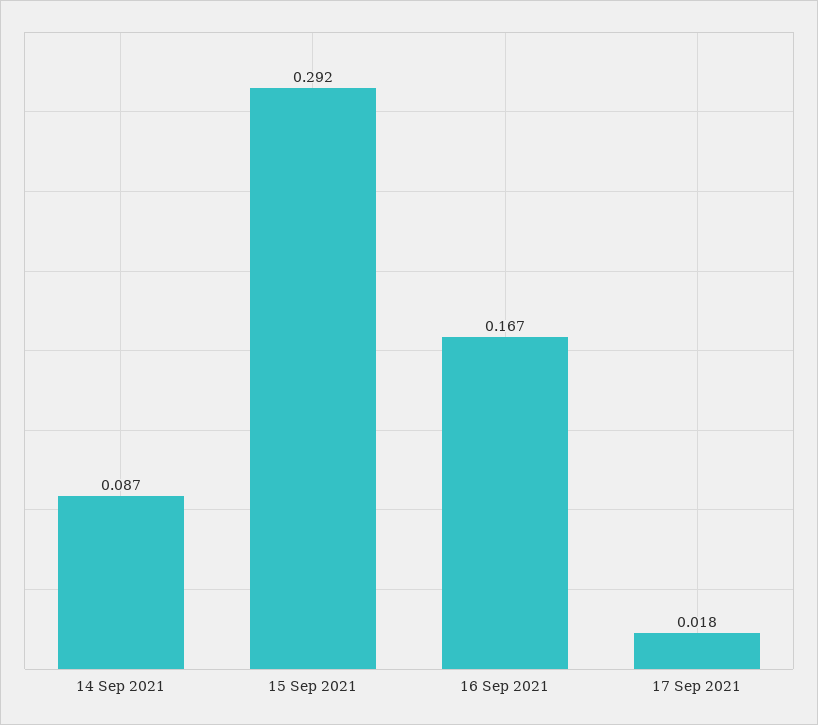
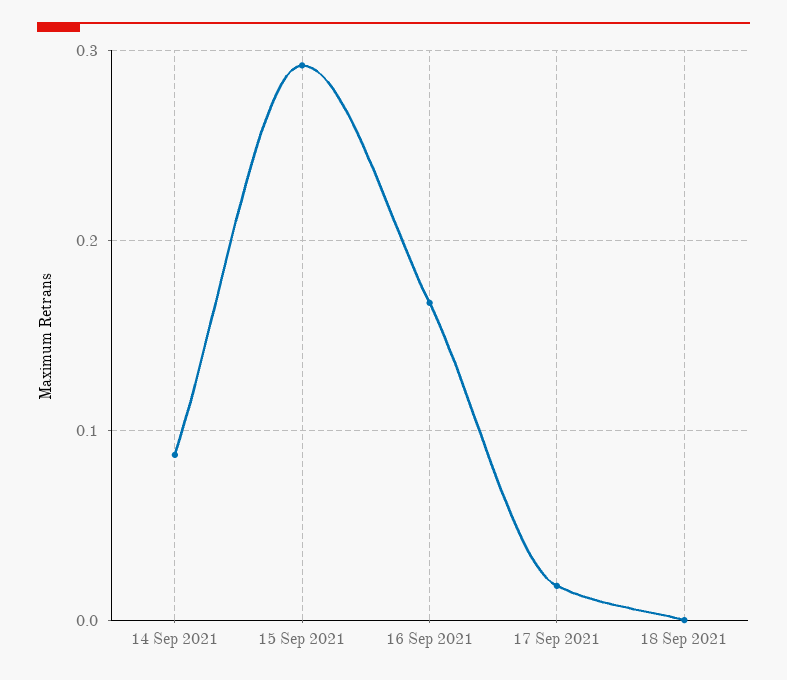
18 Sep 2021: none -> 0

